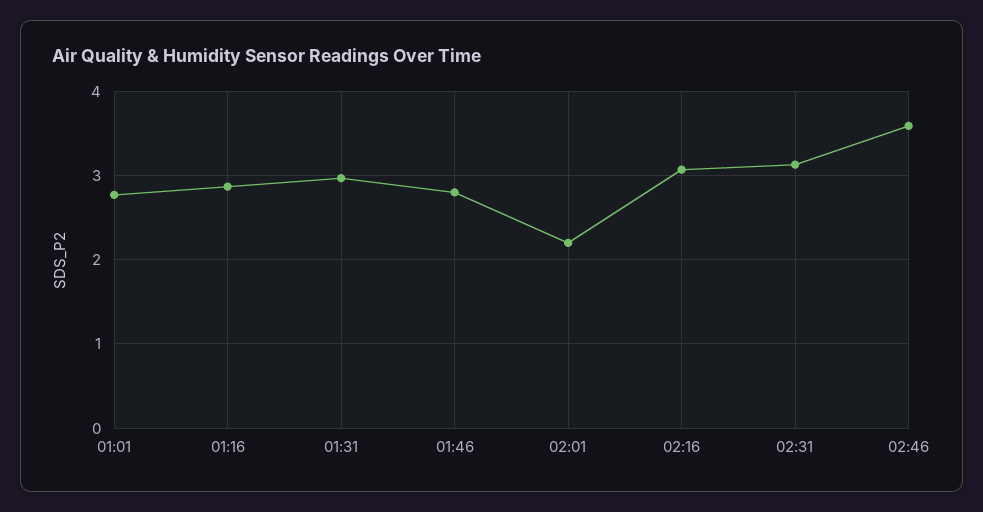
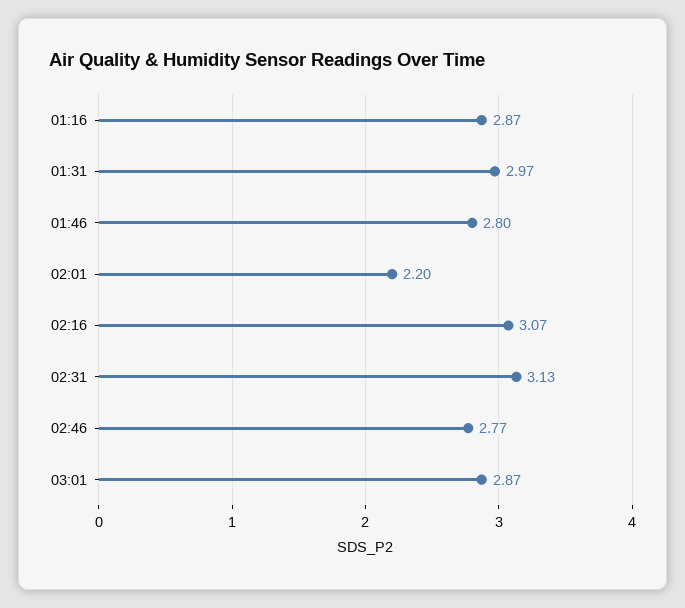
01:01: 2.8 -> none
02:46: 3.6 -> 2.77
03:01: none -> 2.87

